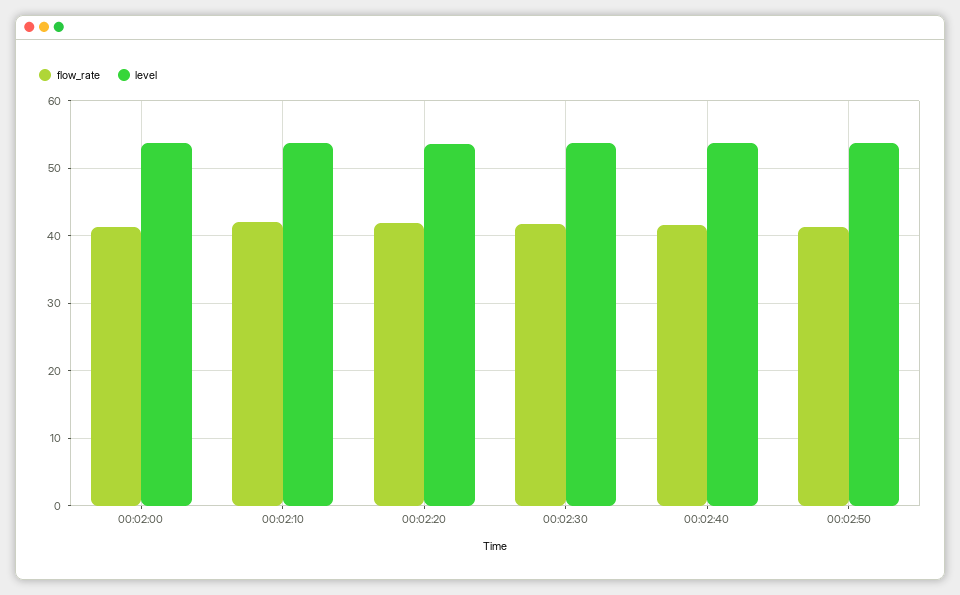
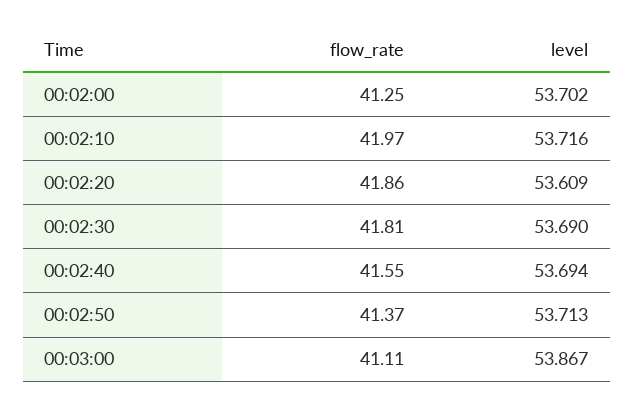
flow_rate, 00:03:00: none -> 41.11
level, 00:03:00: none -> 53.867

